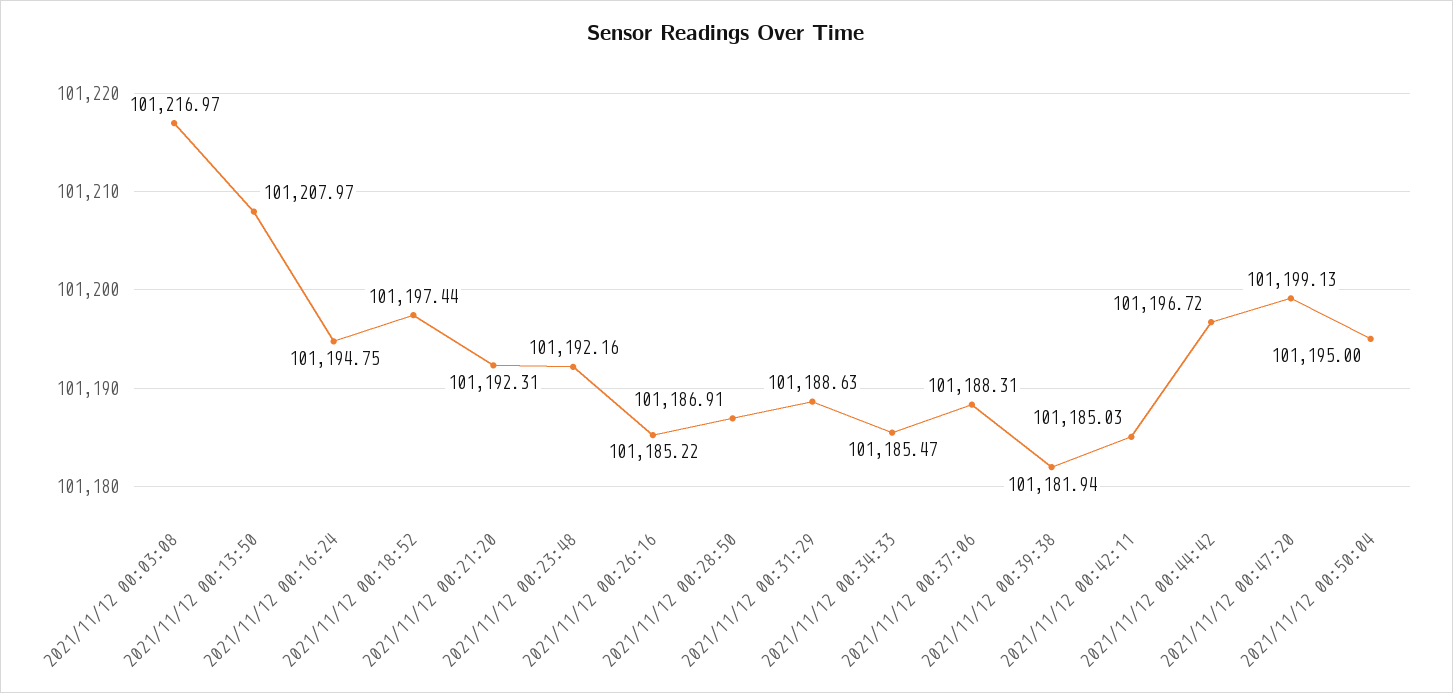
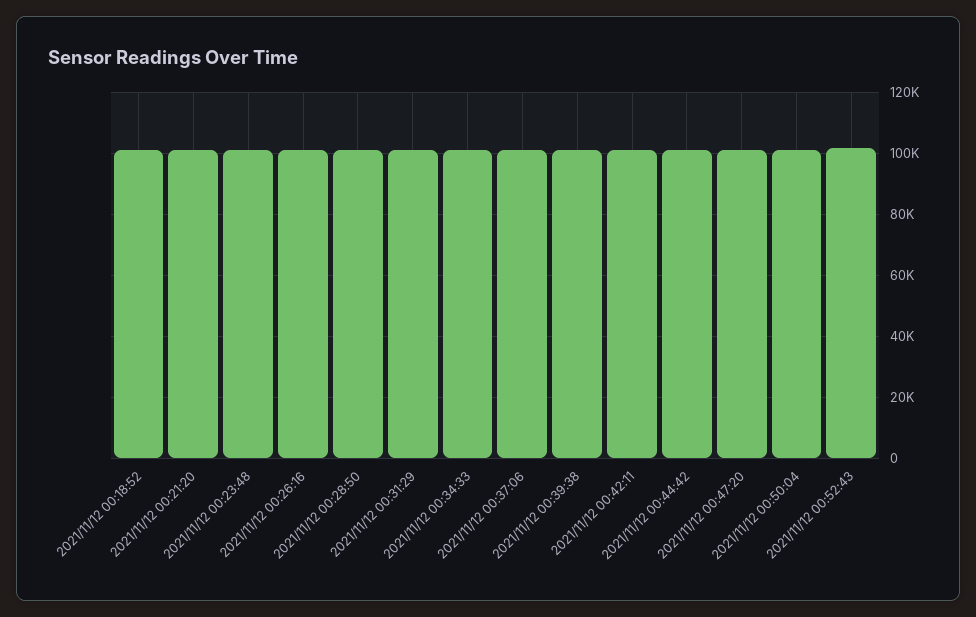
2021/11/12 00:03:08: 101216.97 -> none
2021/11/12 00:13:50: 101207.97 -> none
2021/11/12 00:16:24: 101194.75 -> none
2021/11/12 00:52:43: none -> 102000

